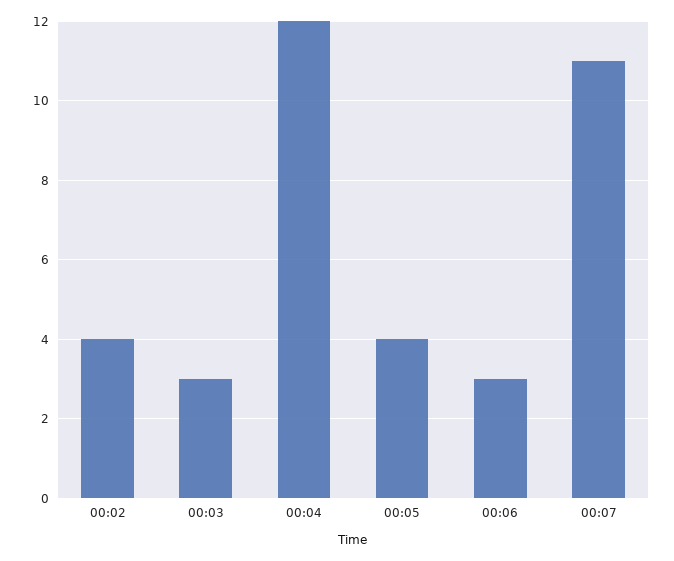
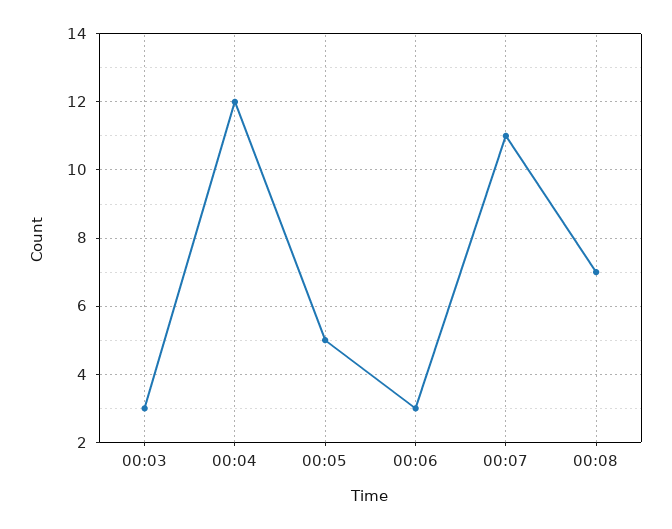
00:02: 4 -> none
00:05: 4 -> 5
00:08: none -> 7

